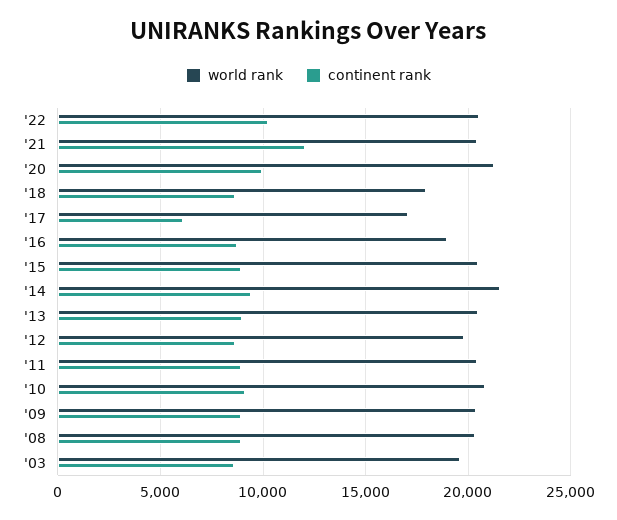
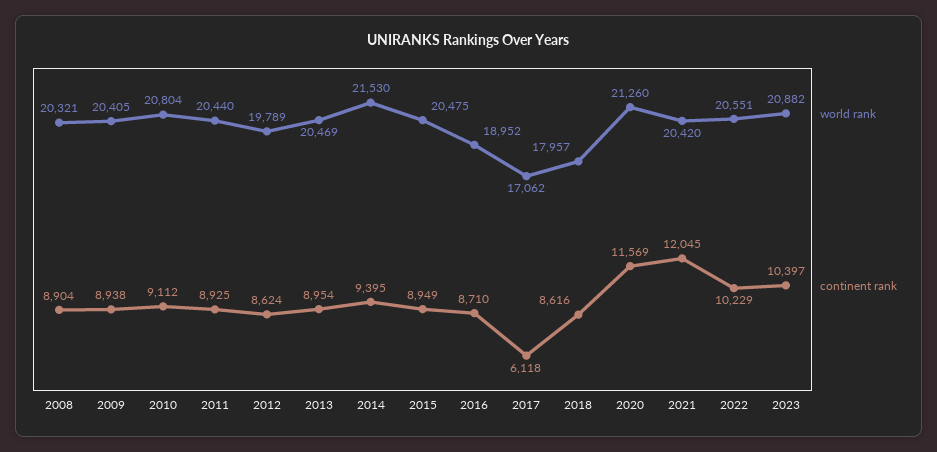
continent rank, '20: 10000 -> 11569
world rank, '03: 19500 -> none
continent rank, '03: 8500 -> none
world rank, 2023: none -> 20882
continent rank, 2023: none -> 10397

